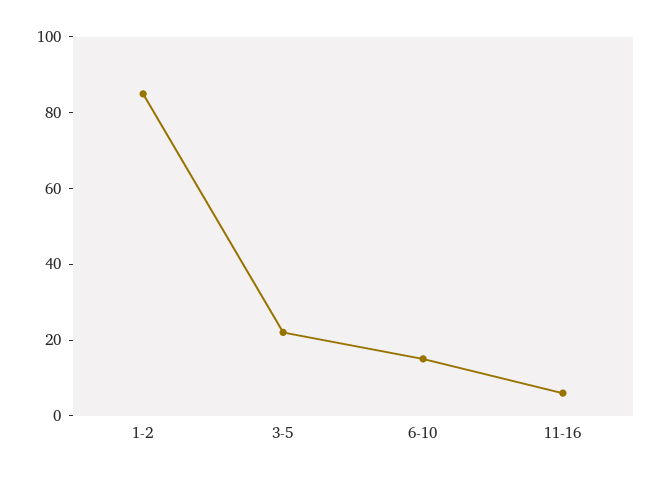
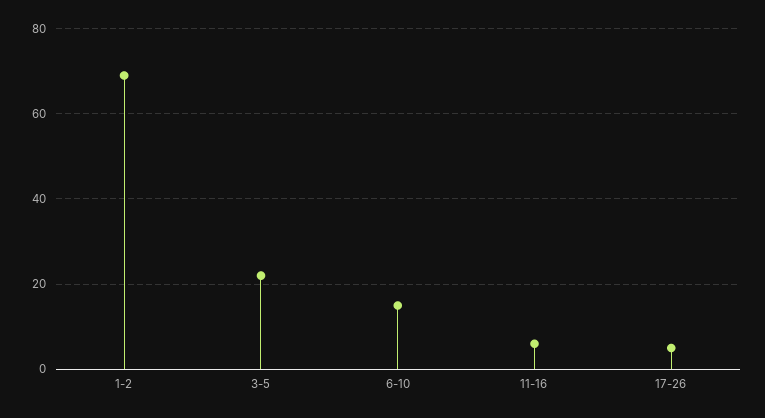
1-2: 85 -> 70
17-26: none -> 5

